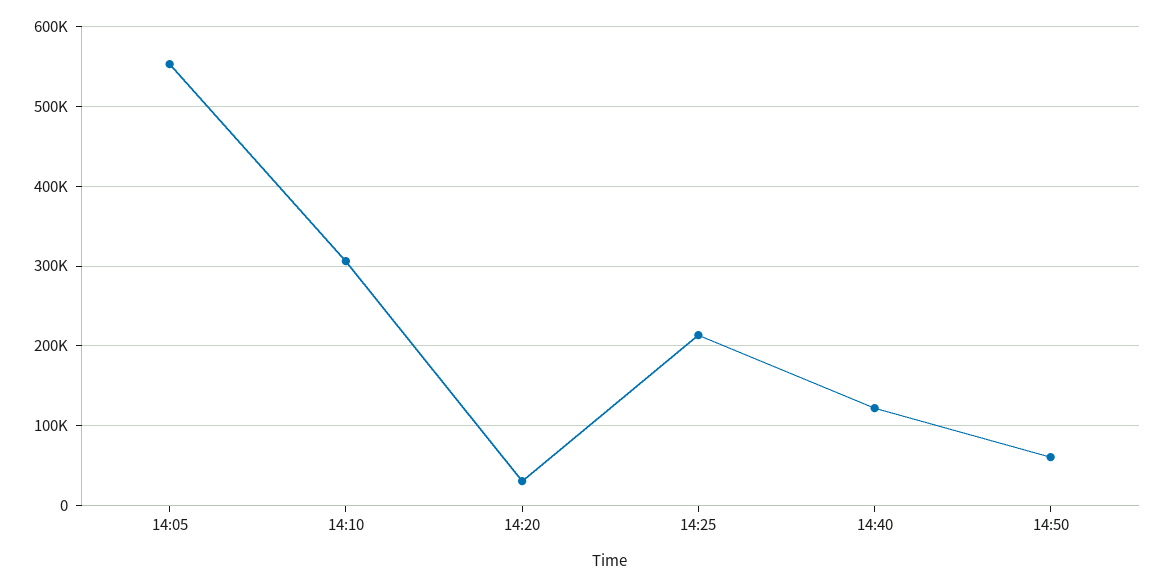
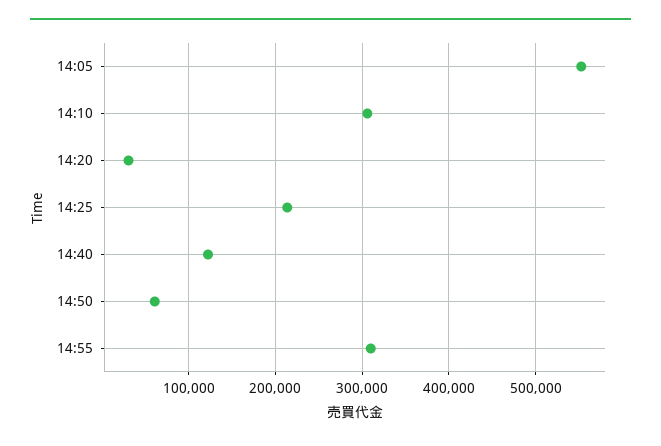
14:55: none -> 310000

